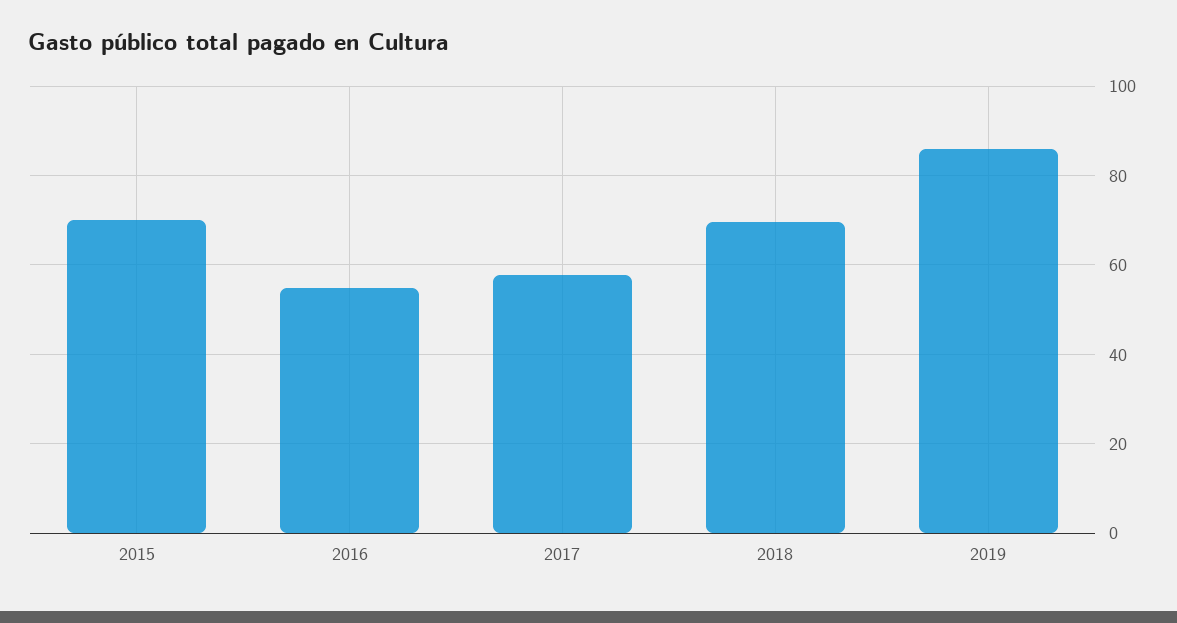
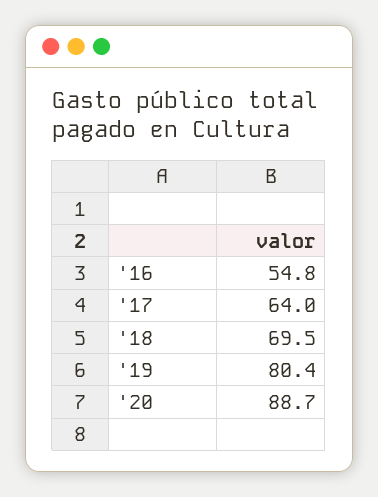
2015: 70 -> none
2017: 58 -> 64
2019: 86 -> 80.4
'20: none -> 88.7

